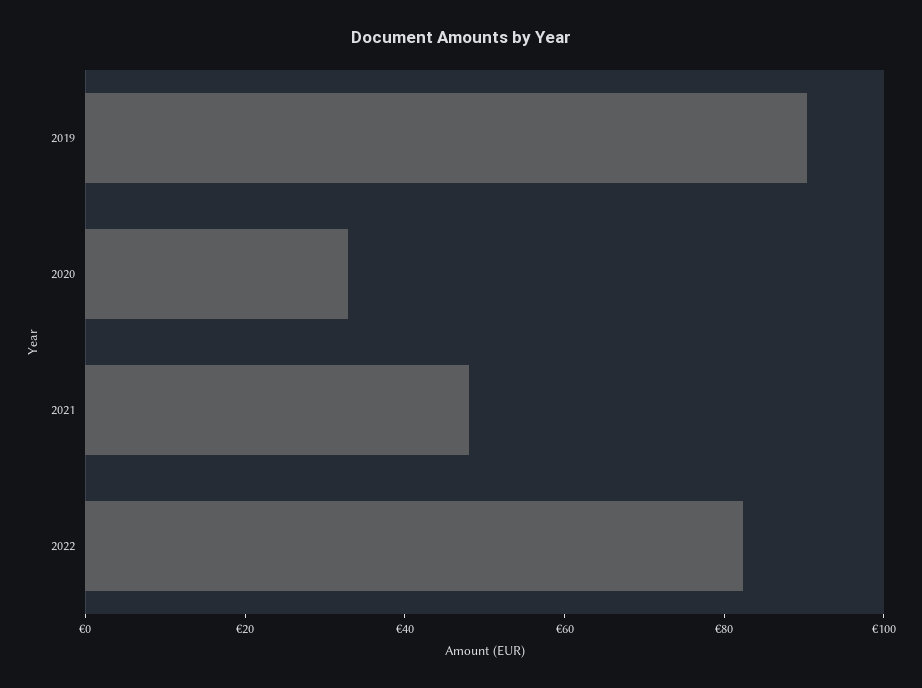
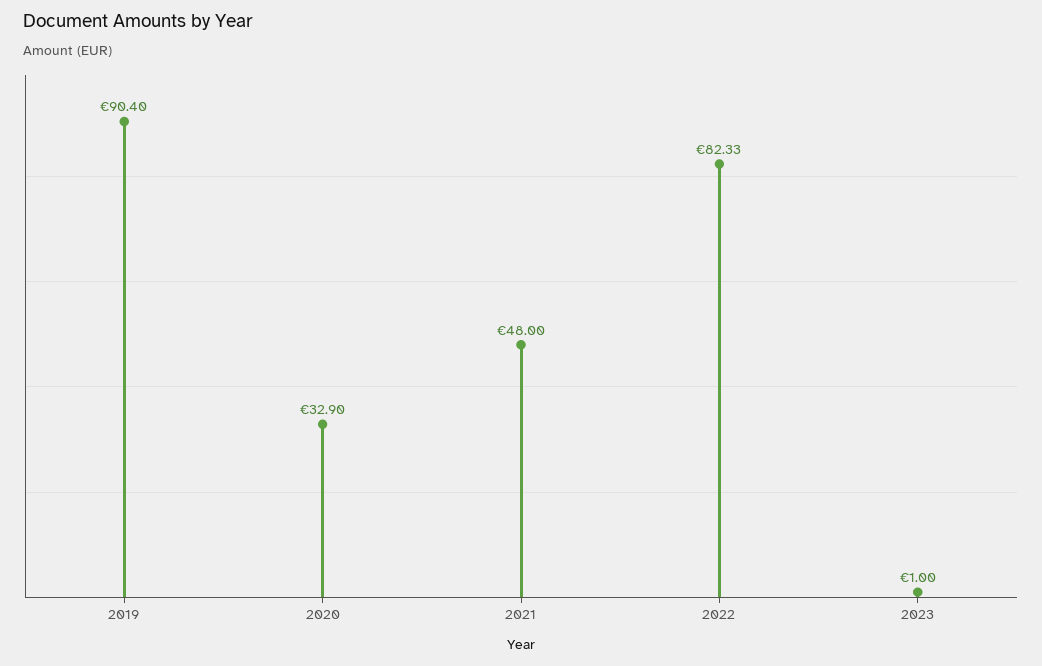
2023: none -> 1

